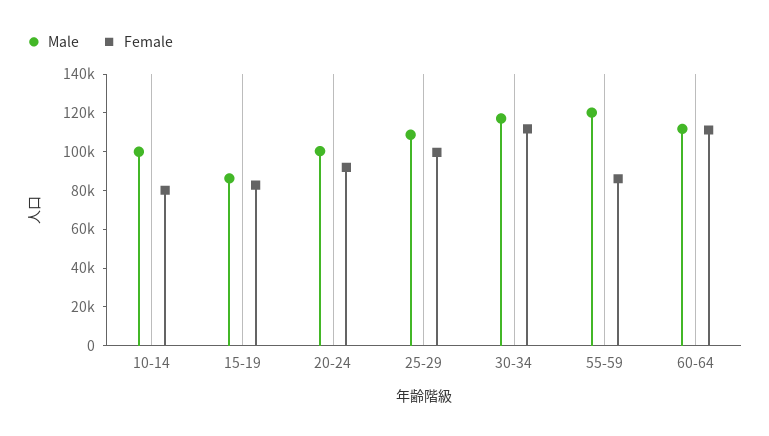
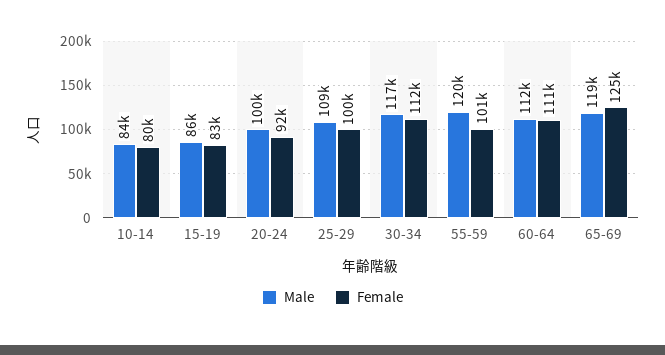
Male, 10-14: 100000 -> 84000
Female, 55-59: 85000 -> 101000
Male, 65-69: none -> 119000
Female, 65-69: none -> 125000

